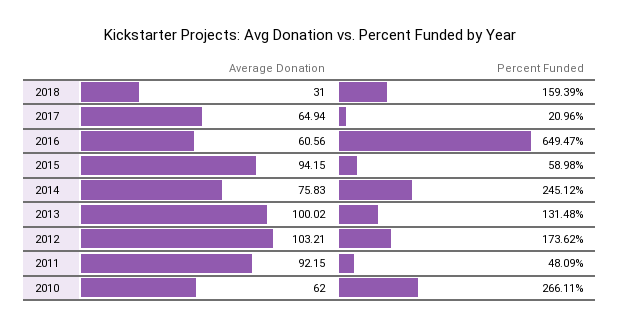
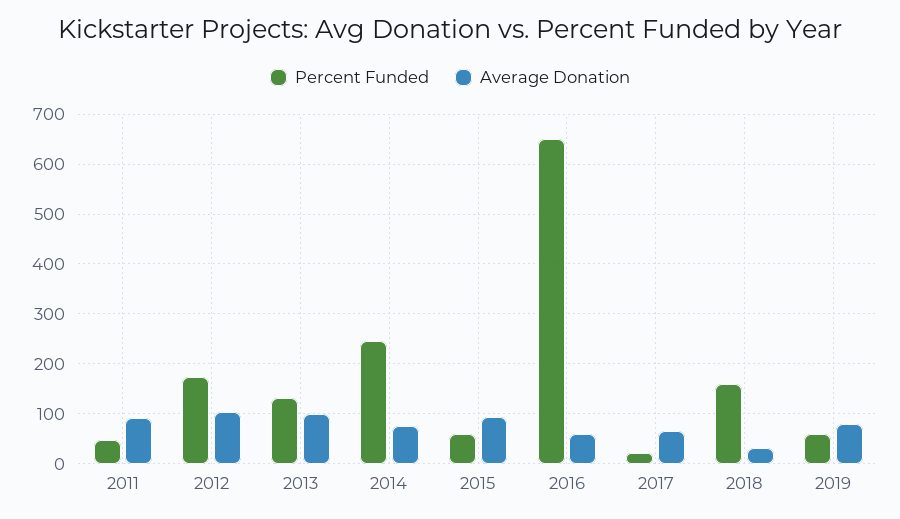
Average Donation, 2010: 62 -> none
Percent Funded, 2010: 266.11 -> none
Percent Funded, 2019: none -> 60
Average Donation, 2019: none -> 80

